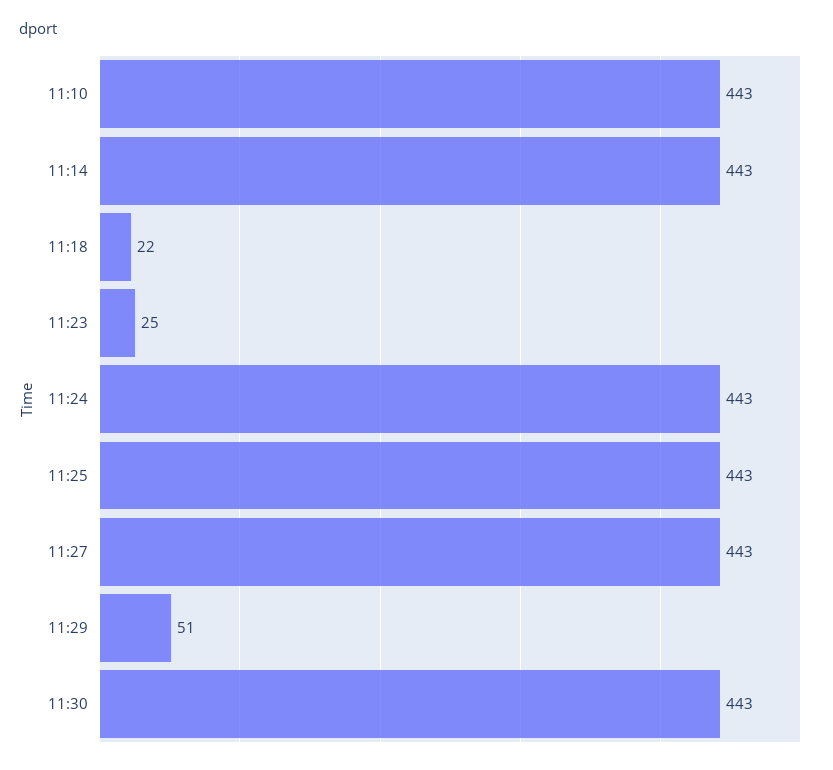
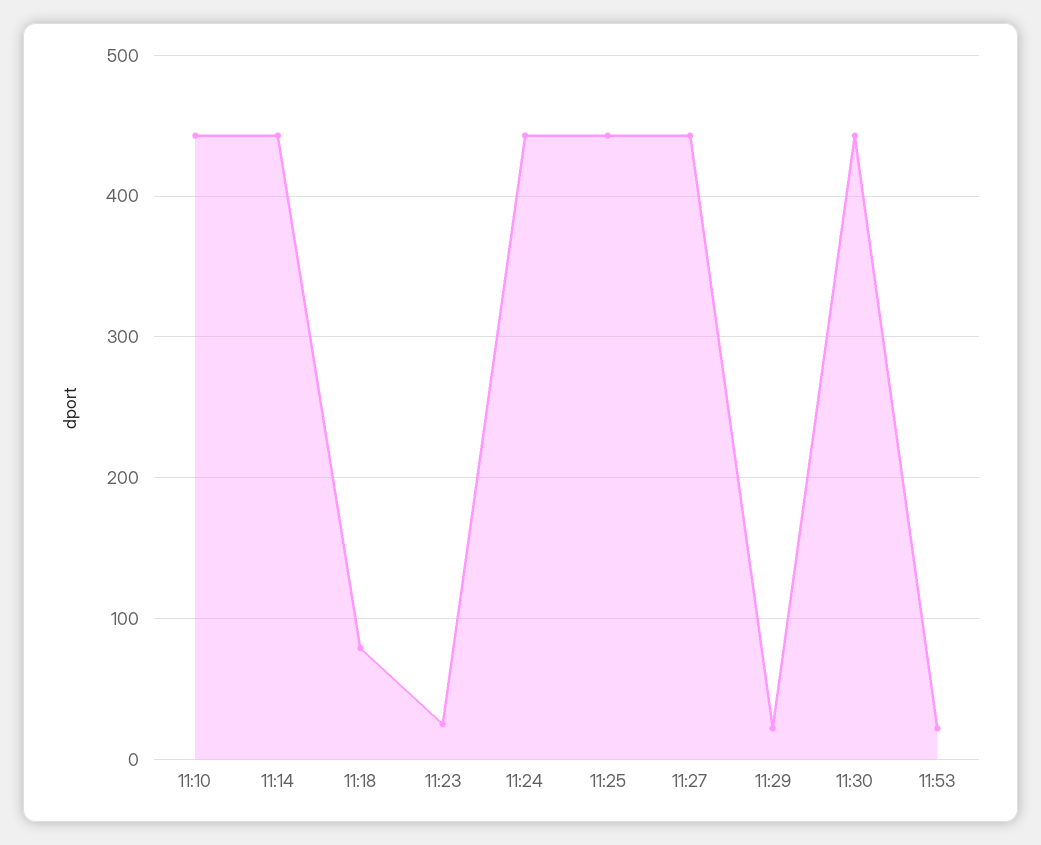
11:18: 22 -> 80
11:29: 51 -> 20
11:53: none -> 20

